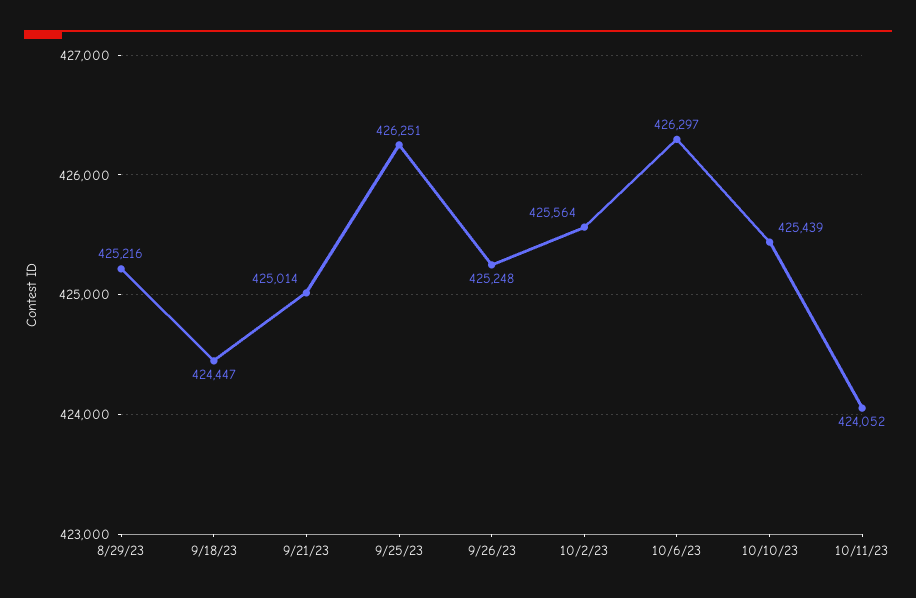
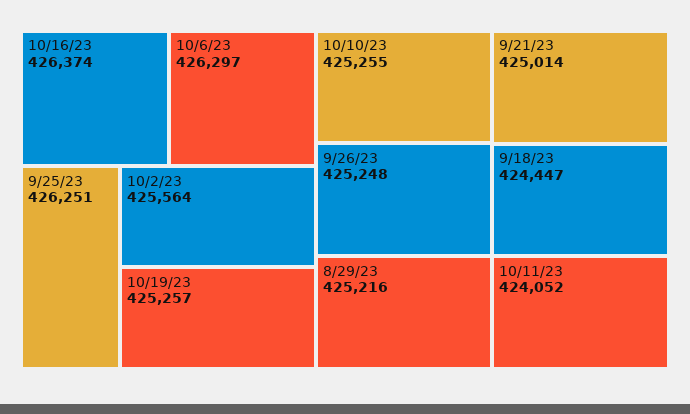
10/10/23: 425439 -> 425255
10/16/23: none -> 426374
10/19/23: none -> 425257

